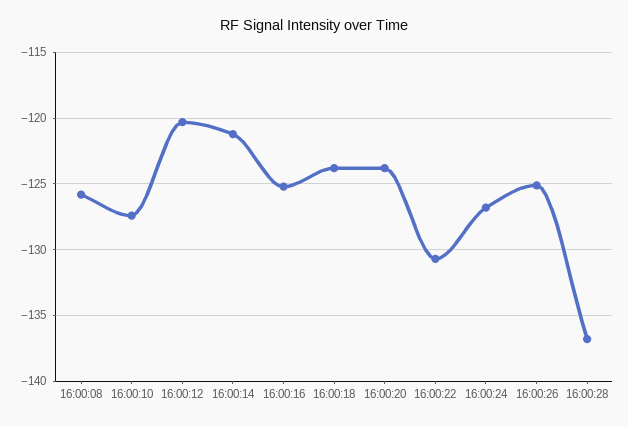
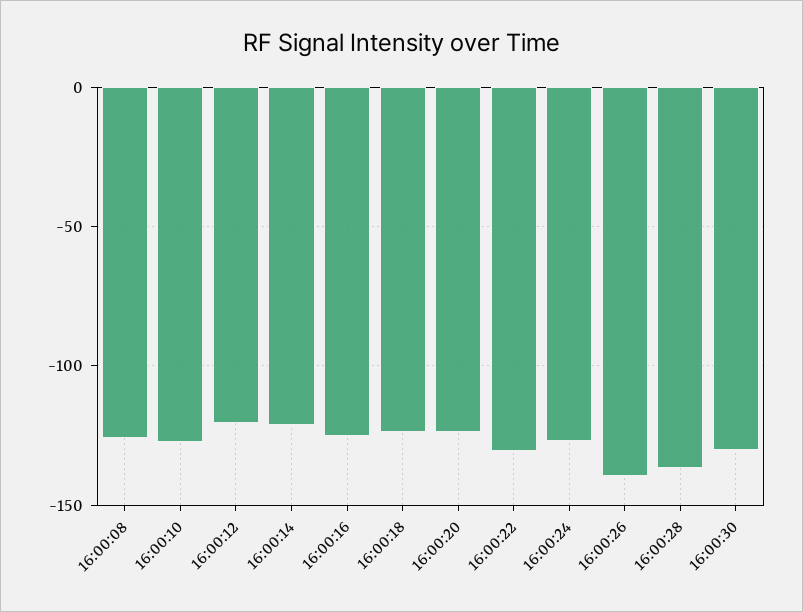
16:00:26: -125 -> -140
16:00:30: none -> -130

